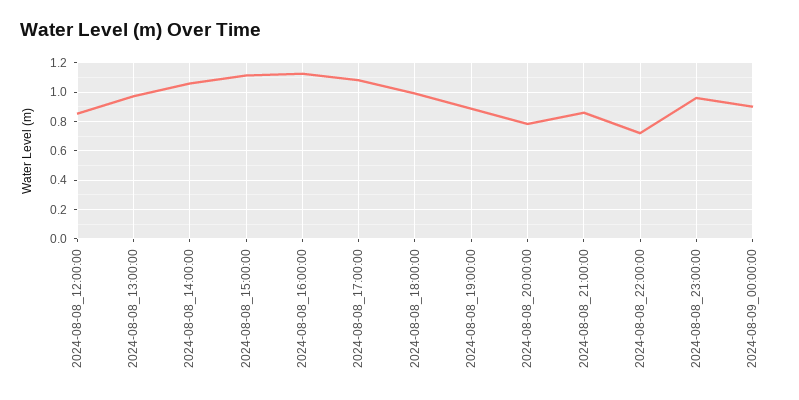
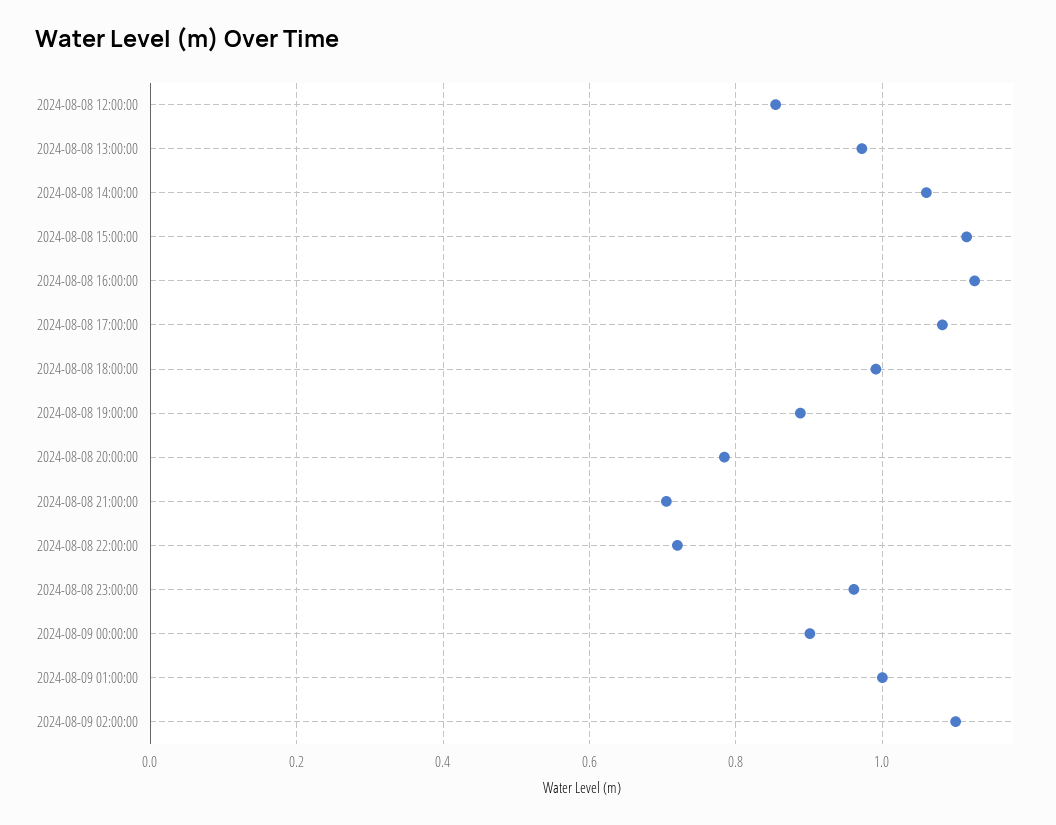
2024-08-08_21:00:00: 0.85 -> 0.7
2024-08-09 01:00:00: none -> 1
2024-08-09 02:00:00: none -> 1.1

